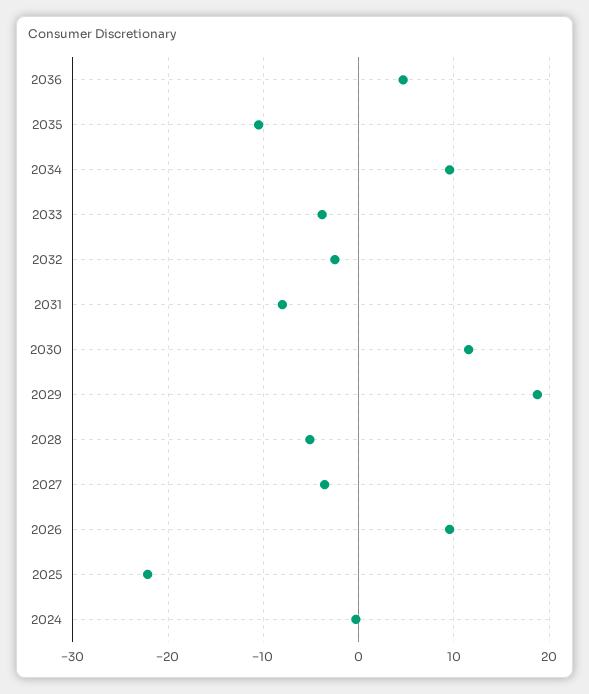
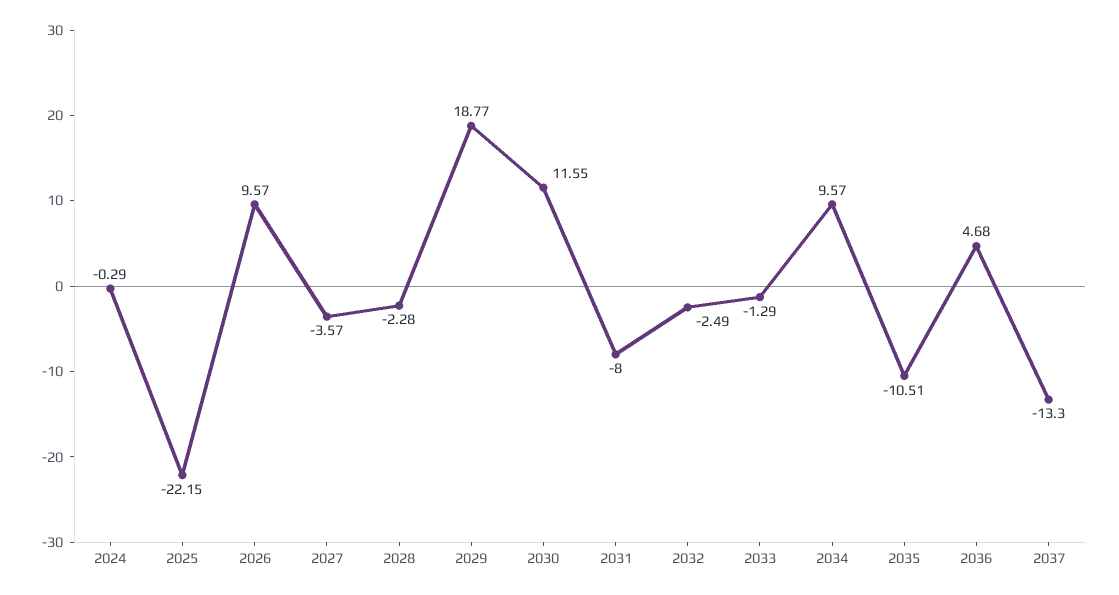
2033: -4 -> -1.29
2028: -5 -> -2.28
2037: none -> -13.3

